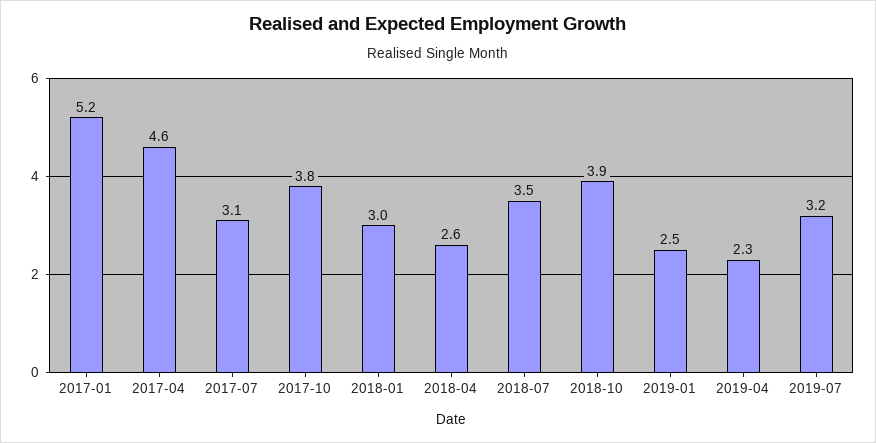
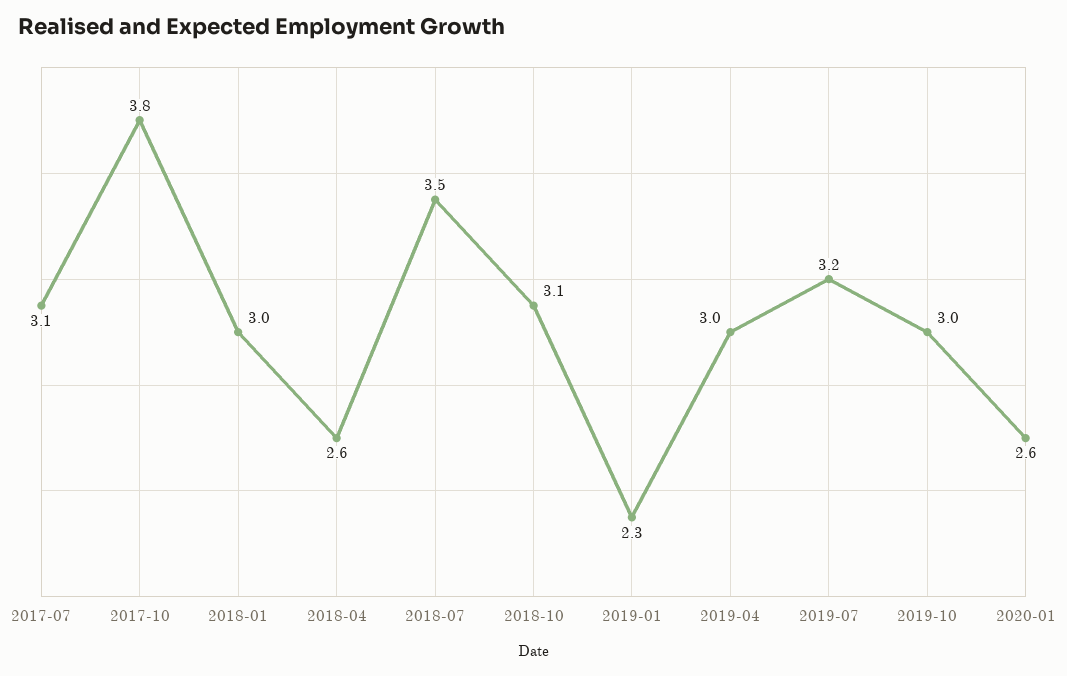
2017-01: 5.2 -> none
2017-04: 4.6 -> none
2018-10: 3.9 -> 3.1
2019-01: 2.5 -> 2.3
2019-04: 2.3 -> 3
2019-10: none -> 3
2020-01: none -> 2.6

